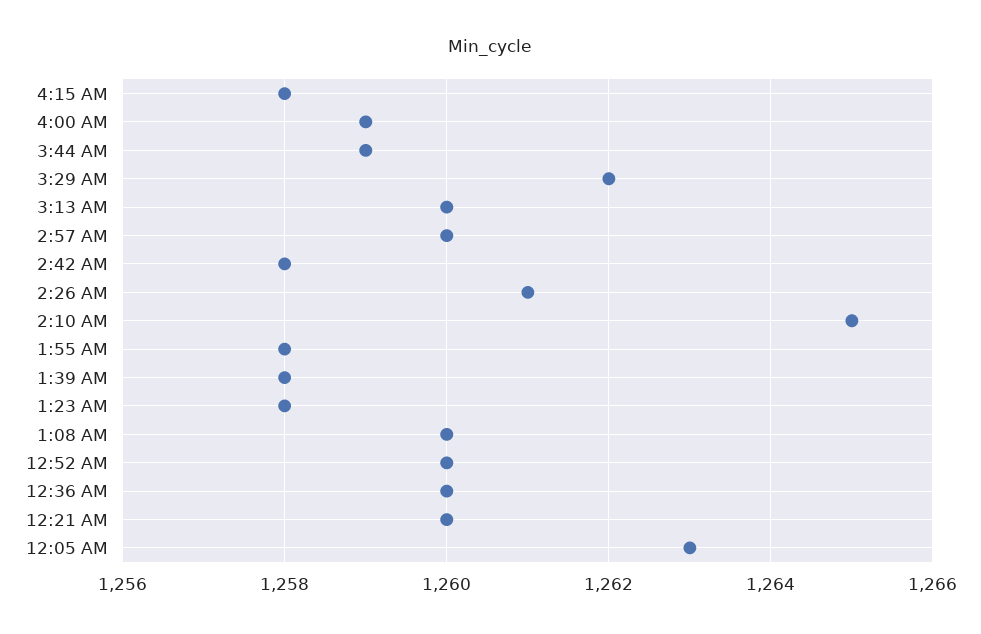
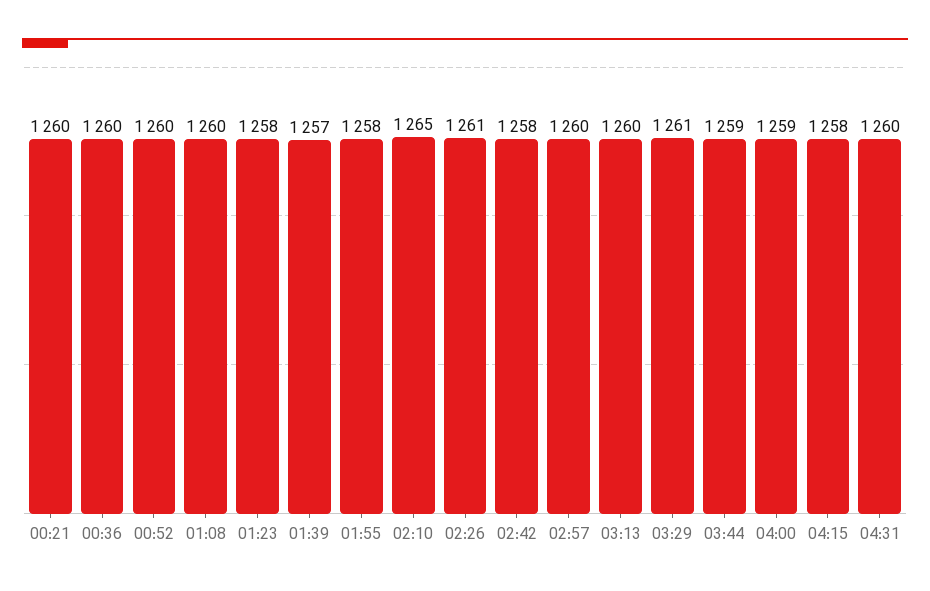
3:29 AM: 1262 -> 1261
1:39 AM: 1258 -> 1257
12:05 AM: 1263 -> none
04:31: none -> 1260

